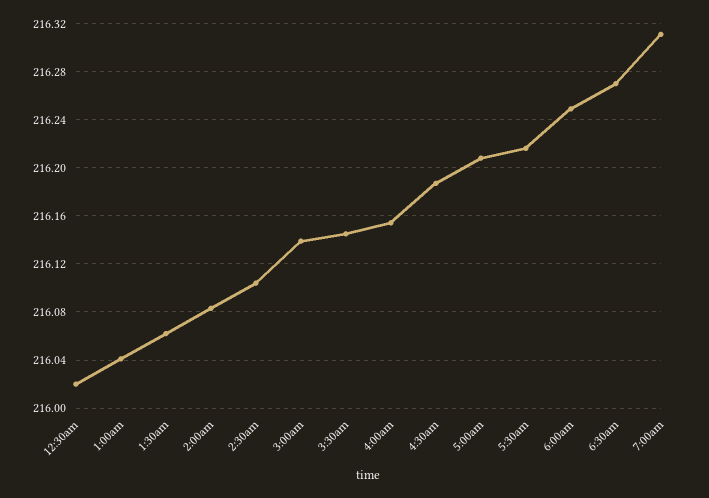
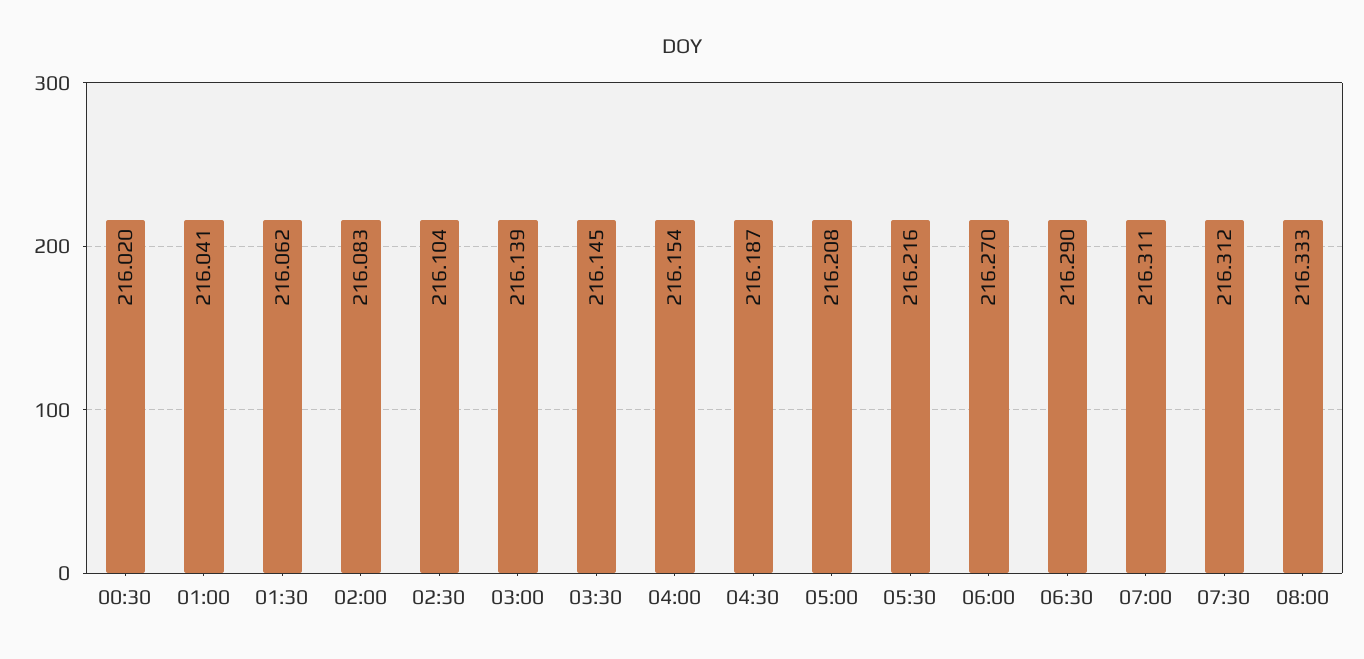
6:00am: 216.25 -> 216.27
6:30am: 216.27 -> 216.29
07:30: none -> 216.312
08:00: none -> 216.333

